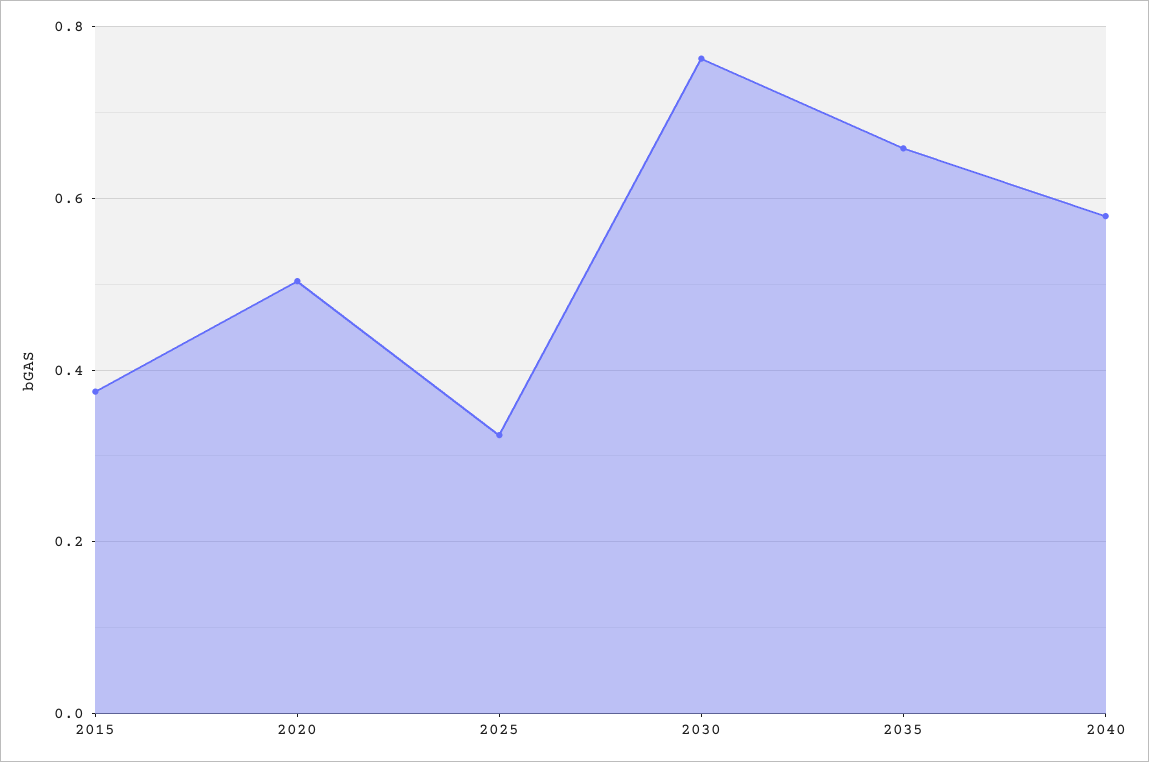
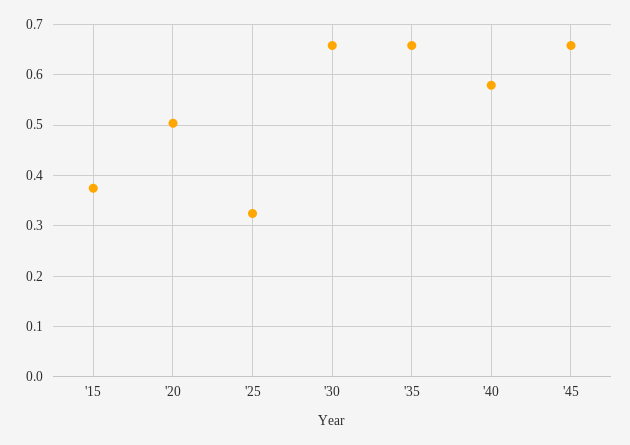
2030: 0.76 -> 0.66
'45: none -> 0.66

